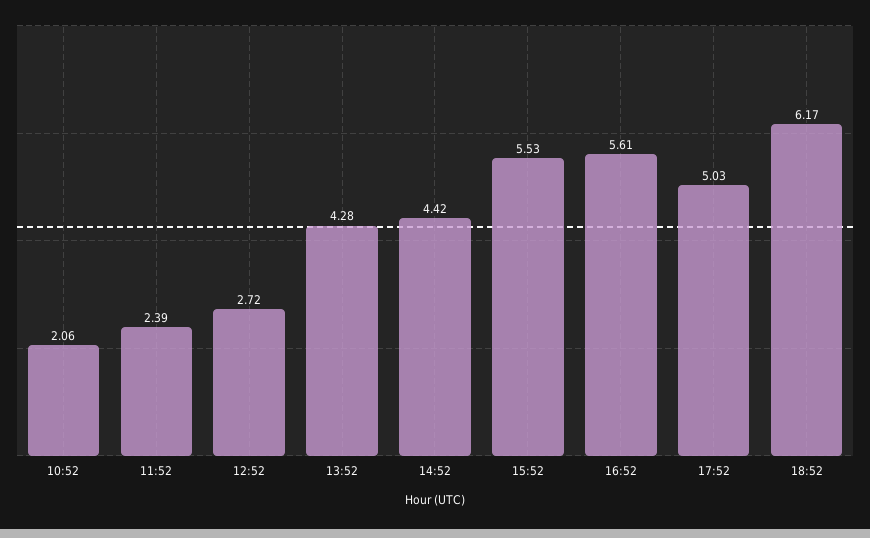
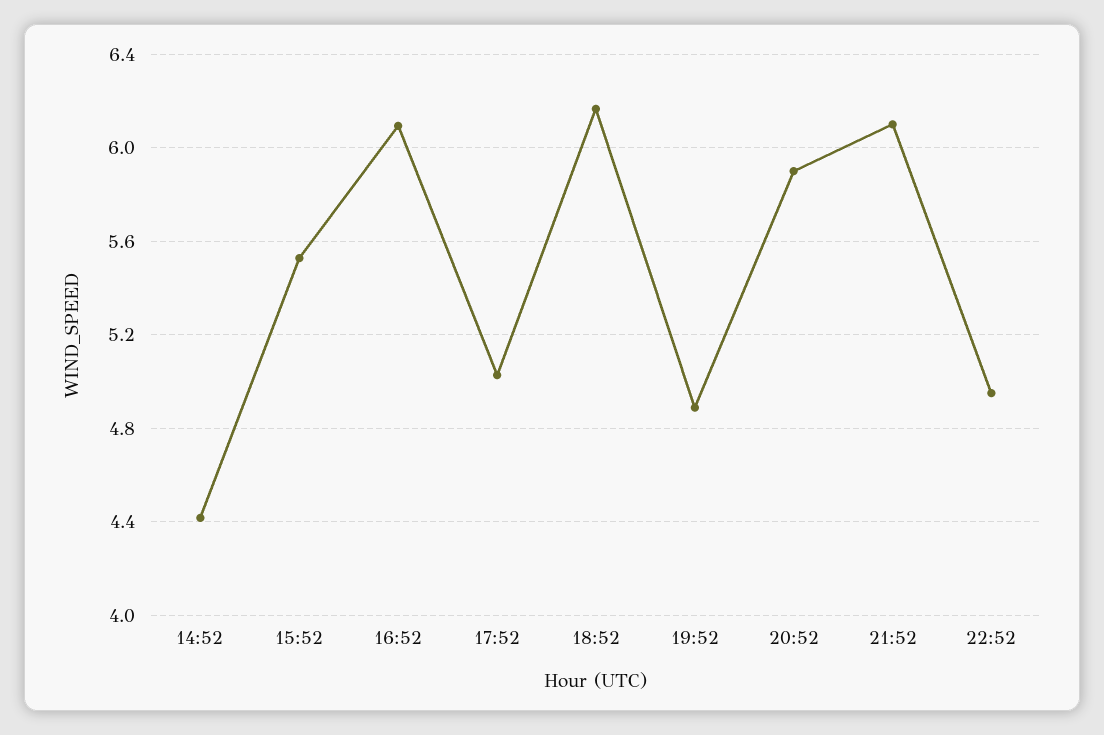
10:52: 2.06 -> none
11:52: 2.39 -> none
12:52: 2.72 -> none
13:52: 4.28 -> none
16:52: 5.61 -> 6.1
19:52: none -> 4.9
20:52: none -> 5.9
21:52: none -> 6.1
22:52: none -> 4.95

